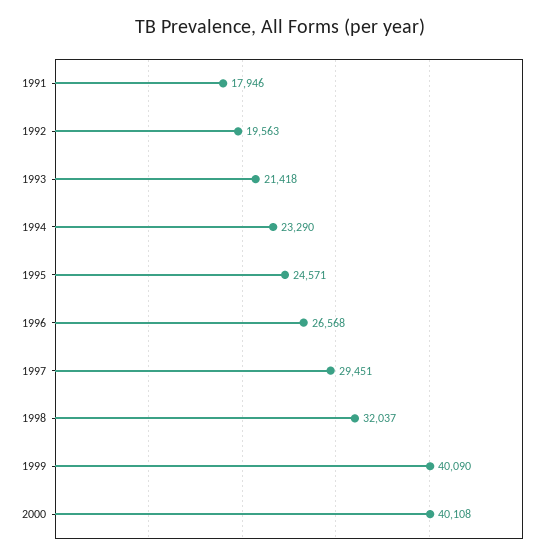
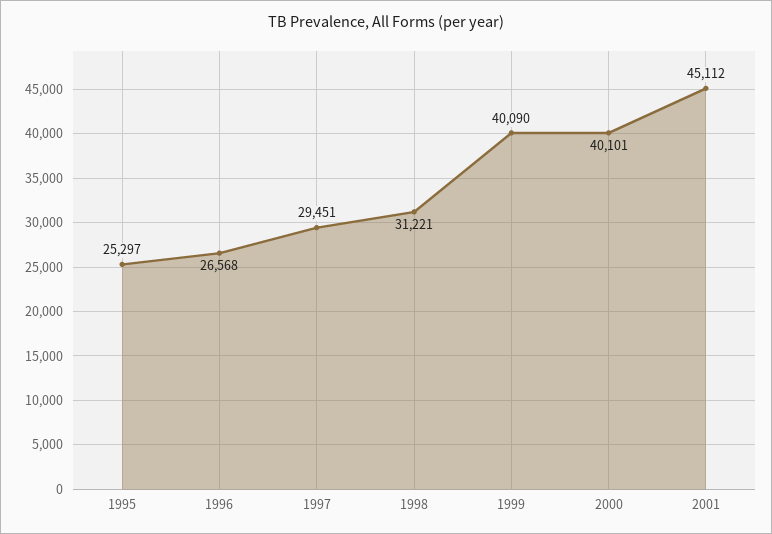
1991: 17946 -> none
1992: 19563 -> none
1993: 21418 -> none
1994: 23290 -> none
1995: 24571 -> 25297
1998: 32037 -> 31221
2000: 40108 -> 40101
2001: none -> 45112

